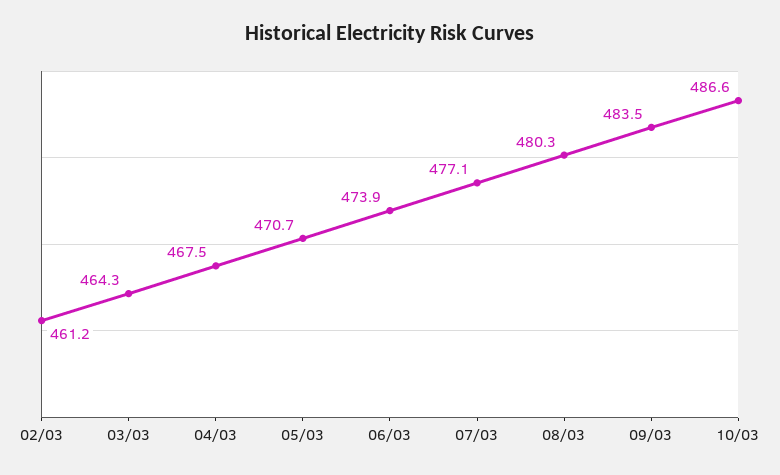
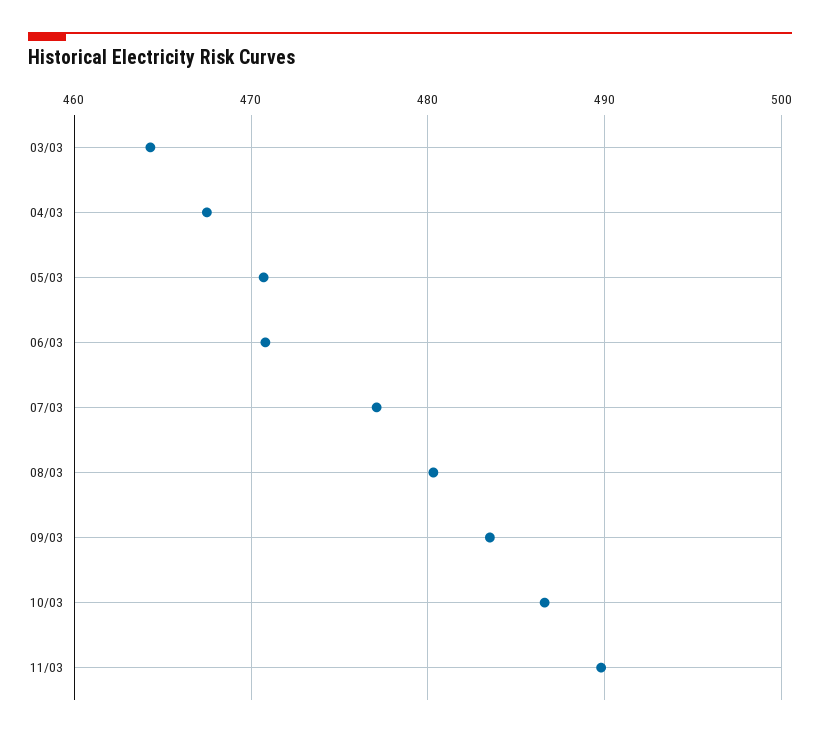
02/03: 461.2 -> none
06/03: 473.9 -> 471
11/03: none -> 490

